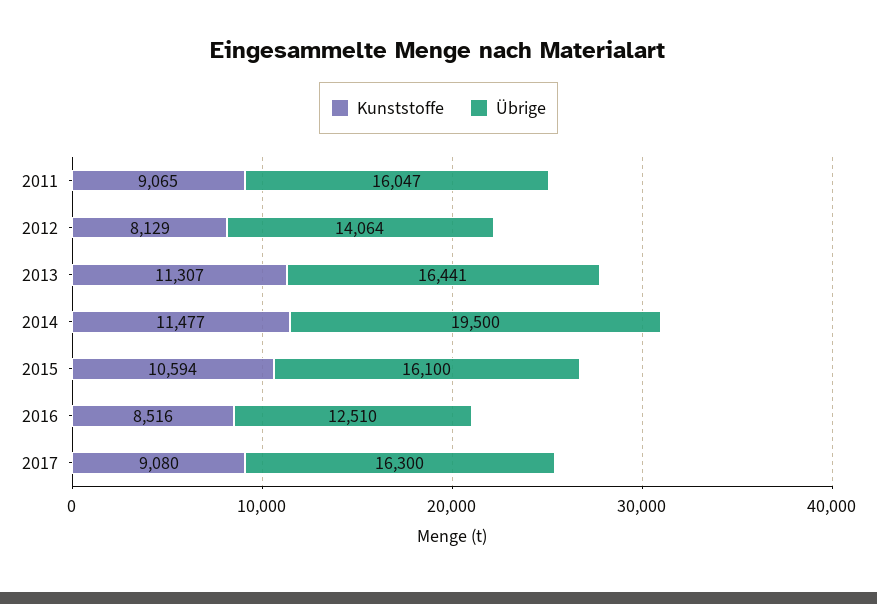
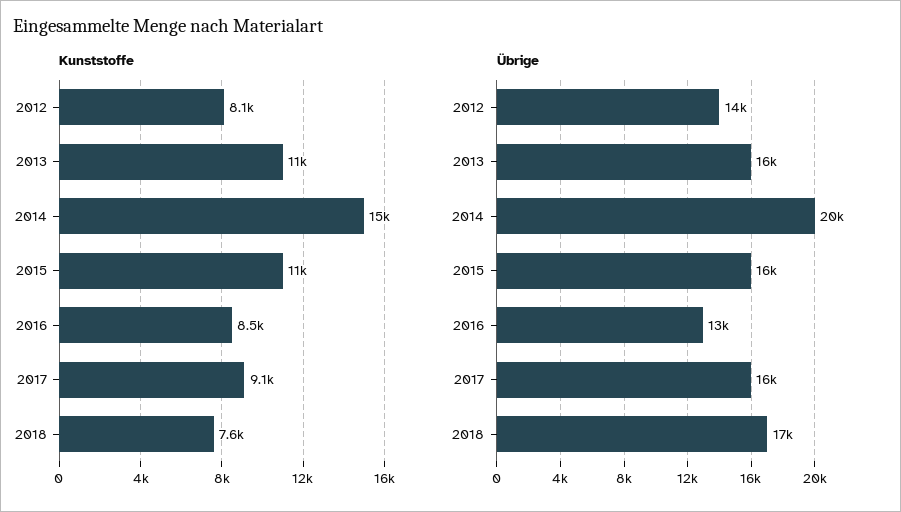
Kunststoffe, 2011: 9065 -> none
Übrige, 2011: 16047 -> none
Kunststoffe, 2014: 11477 -> 15000
Kunststoffe, 2018: none -> 7600
Übrige, 2018: none -> 17000

